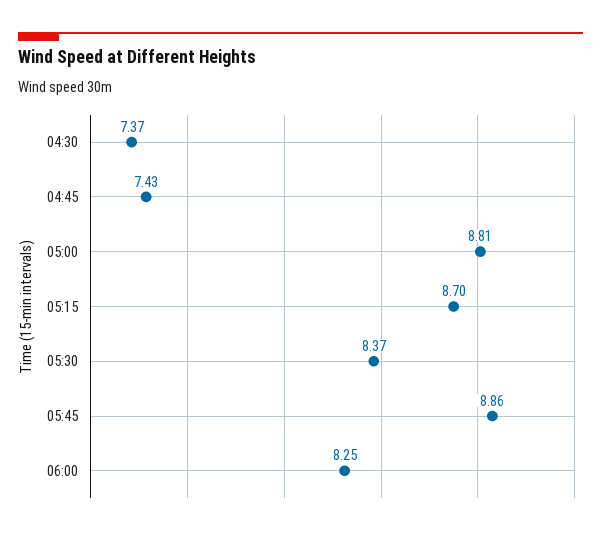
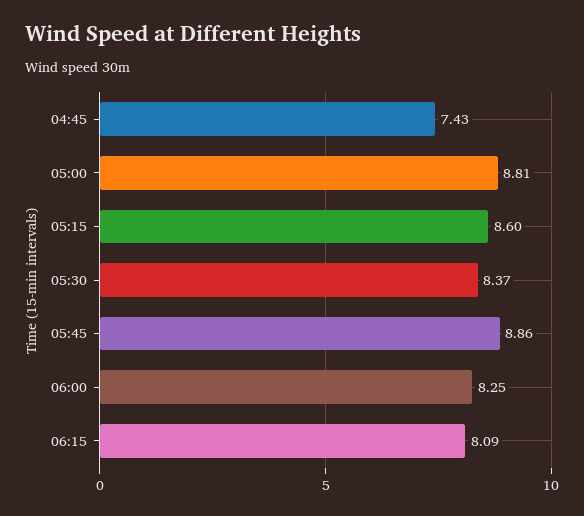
04:30: 7.37 -> none
05:15: 8.7 -> 8.6
06:15: none -> 8.09

